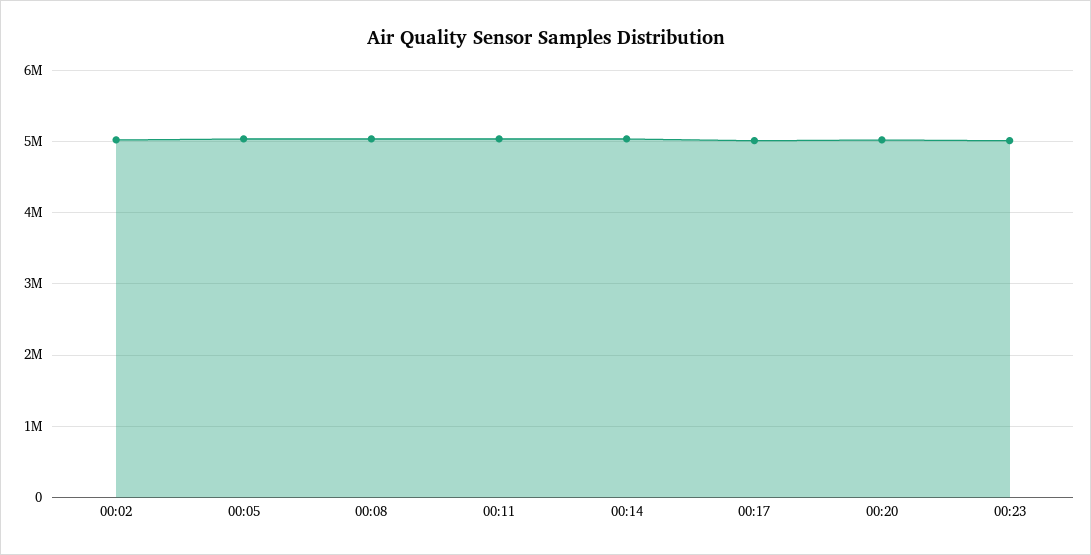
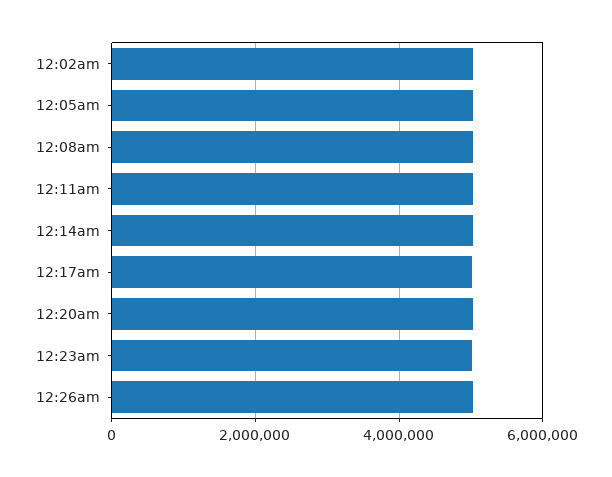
12:26am: none -> 5000000

